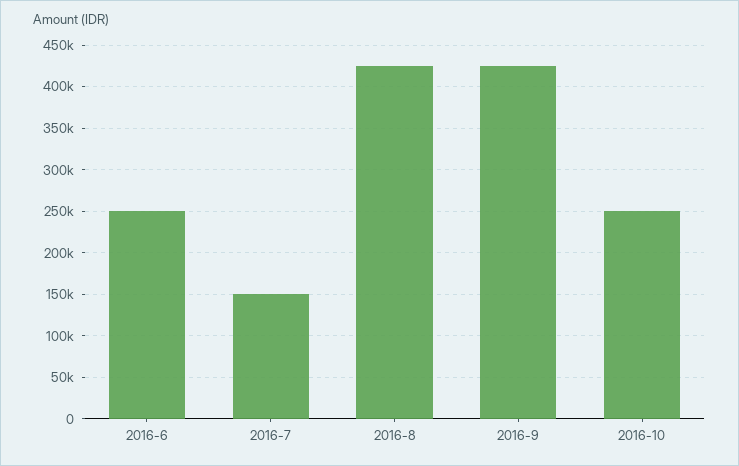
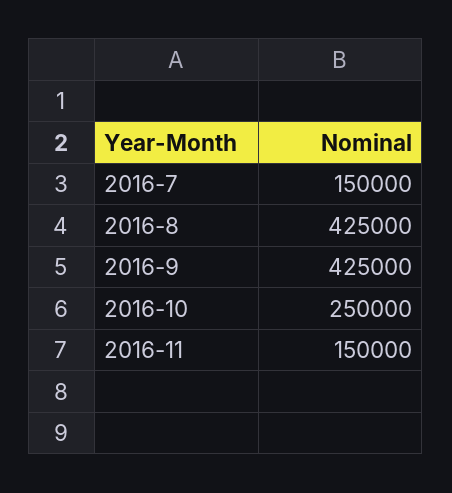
2016-6: 250000 -> none
2016-11: none -> 150000

